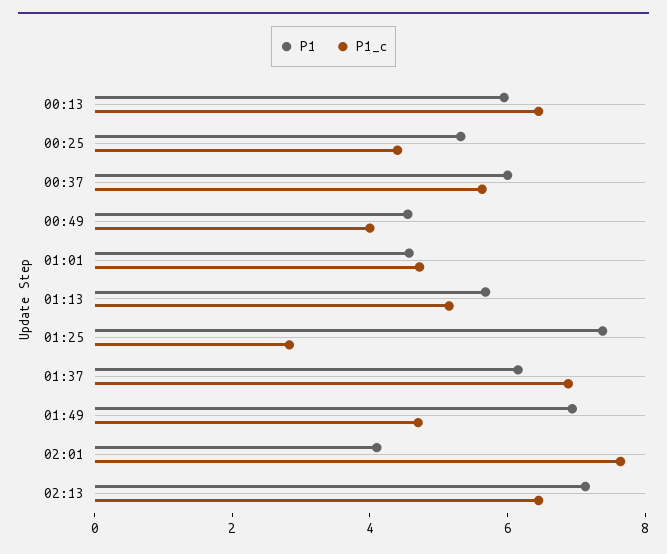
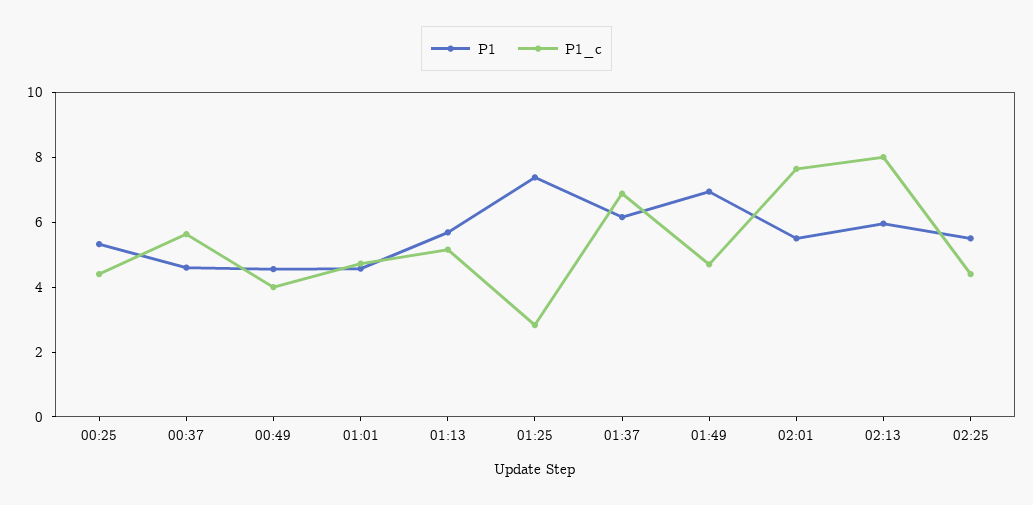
P1, 00:13: 6 -> none
P1_c, 00:13: 6.5 -> none
P1, 00:37: 6 -> 4.5
P1, 02:01: 4 -> 5.5
P1, 02:13: 7 -> 6
P1_c, 02:13: 6.5 -> 8
P1, 02:25: none -> 5.5
P1_c, 02:25: none -> 4.5

